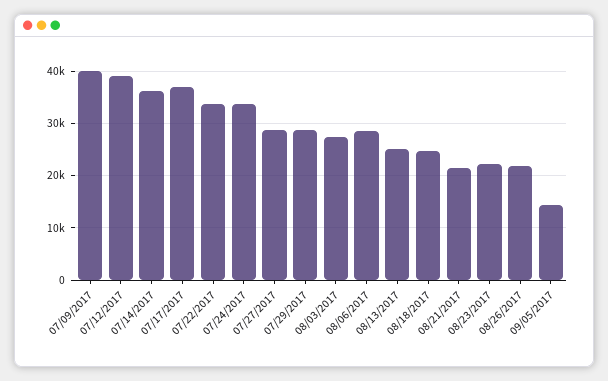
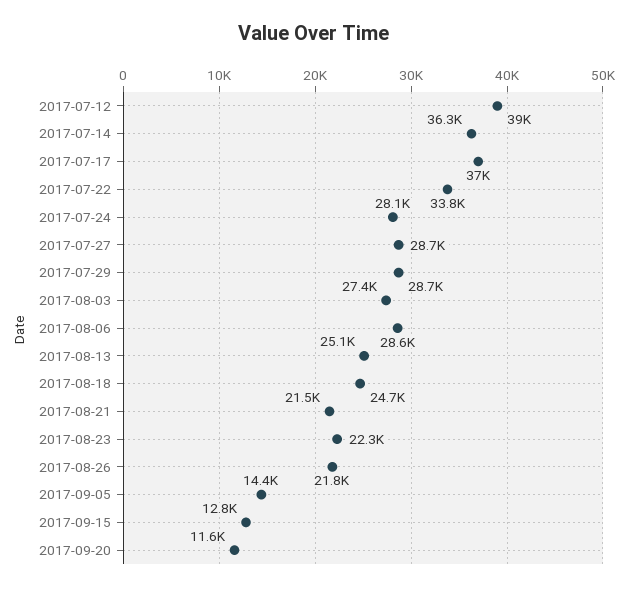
07/09/2017: 40000 -> none
07/24/2017: 34000 -> 28100
2017-09-15: none -> 12800
2017-09-20: none -> 11600

